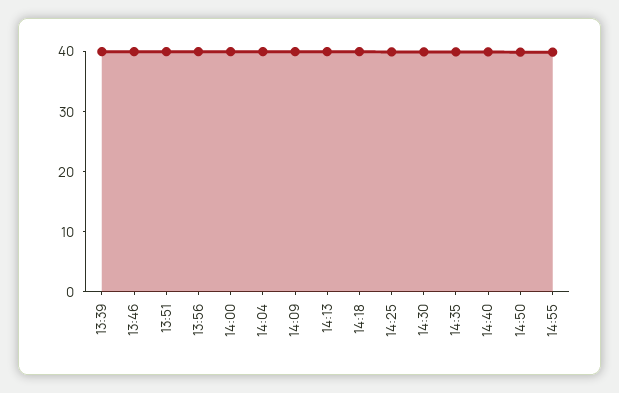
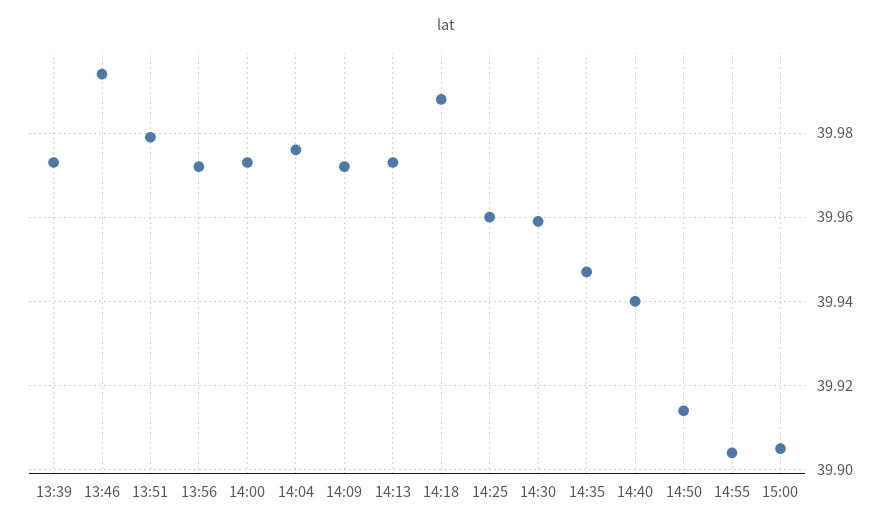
15:00: none -> 39.905

